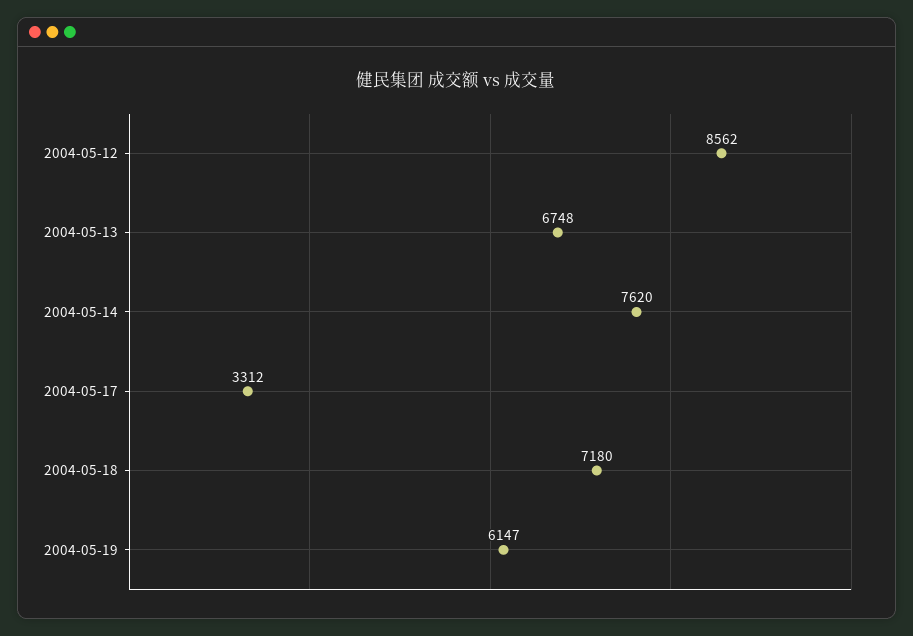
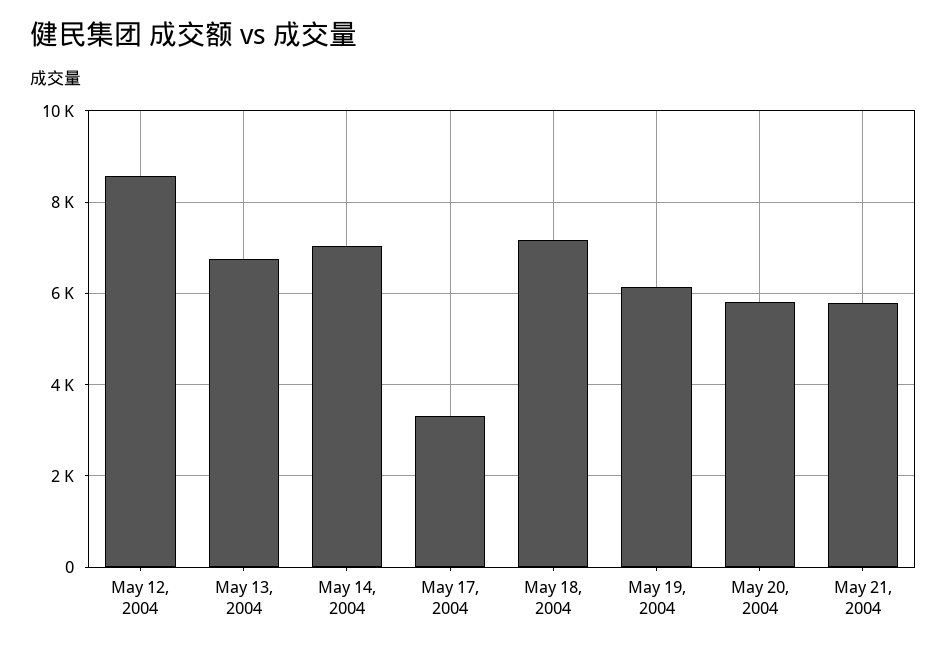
2004-05-14: 7620 -> 7000
May 20, 2004: none -> 5800
May 21, 2004: none -> 5800

